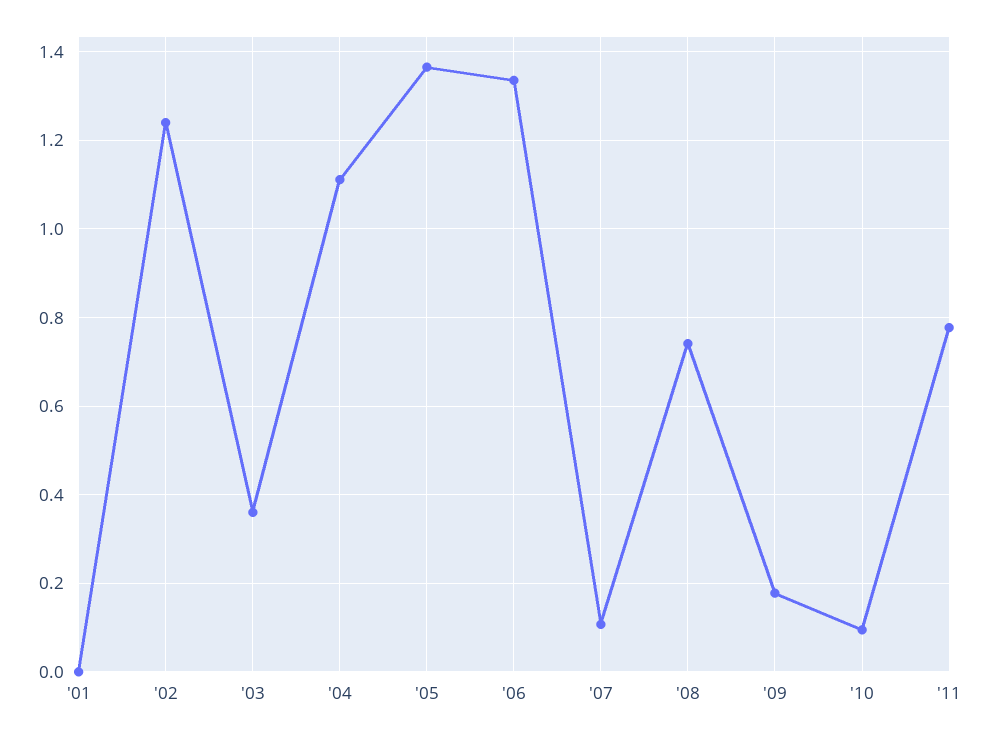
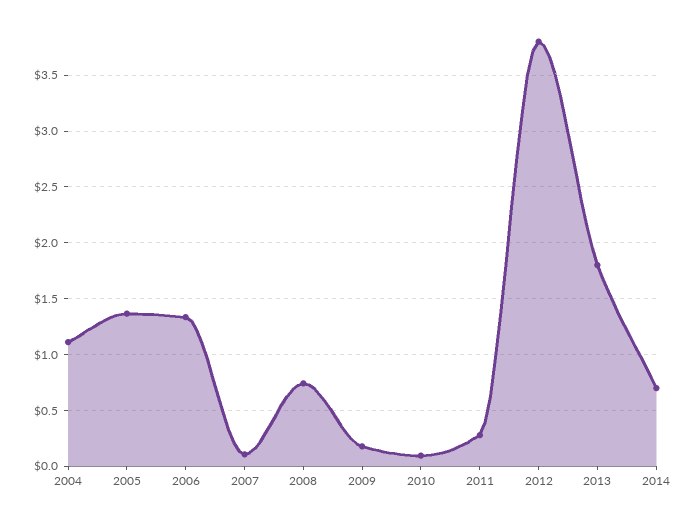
'01: 0 -> none
'02: 1.24 -> none
'03: 0.36 -> none
'11: 0.78 -> 0.3
2012: none -> 3.8
2013: none -> 1.8
2014: none -> 0.7

